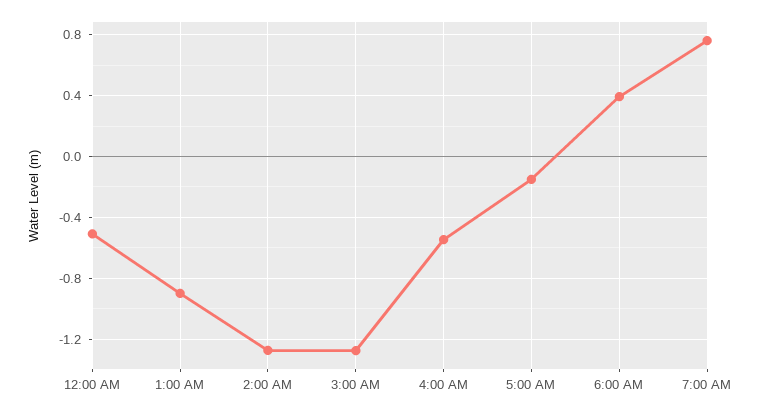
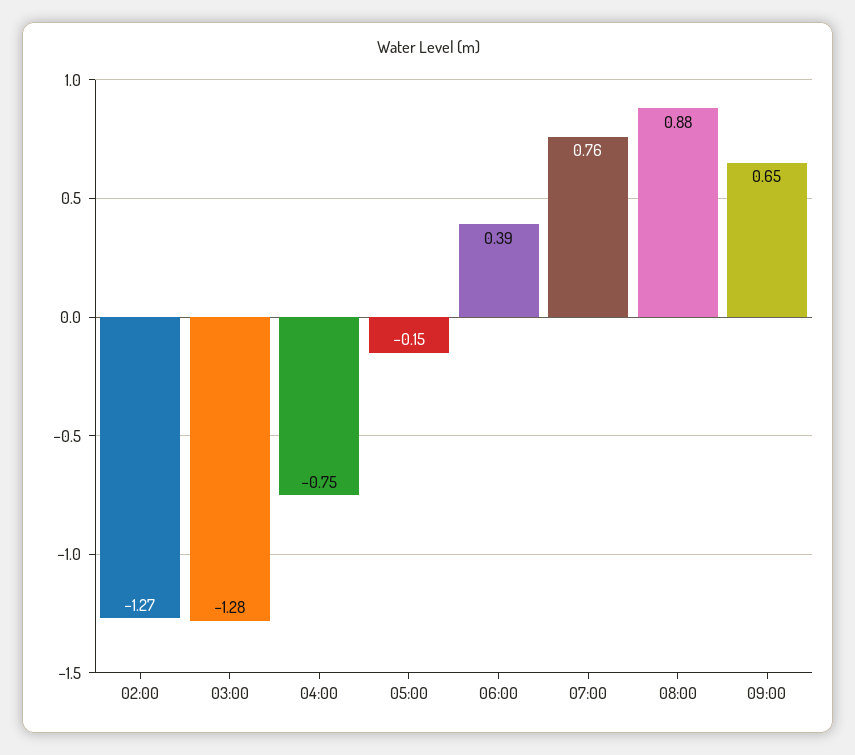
12:00 AM: -0.5 -> none
1:00 AM: -0.9 -> none
4:00 AM: -0.55 -> -0.75
08:00: none -> 0.88
09:00: none -> 0.65

